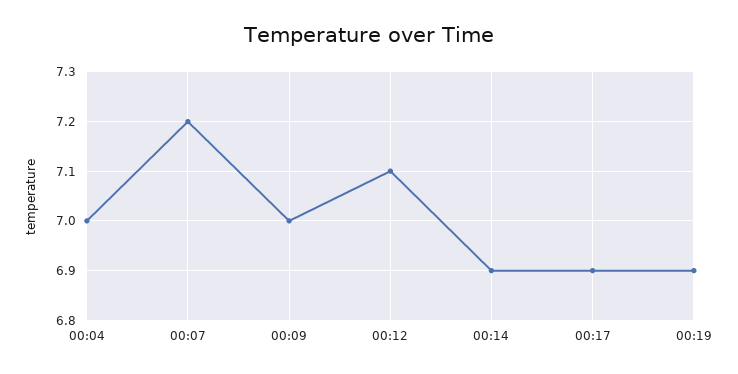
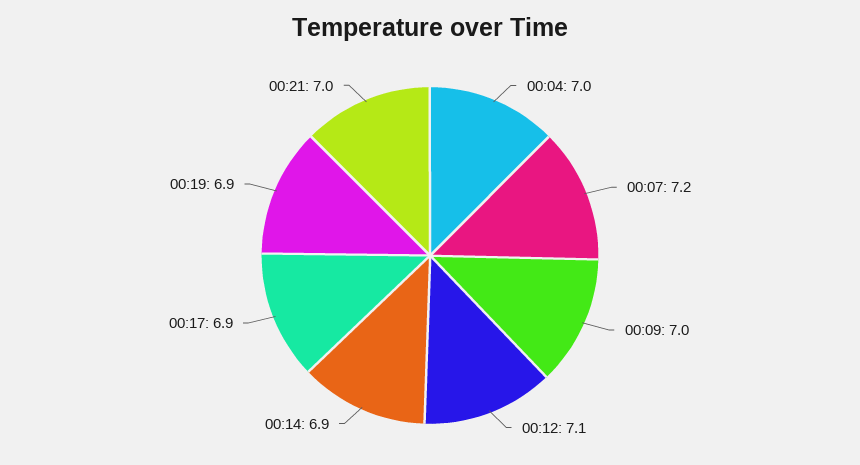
00:21: none -> 7

